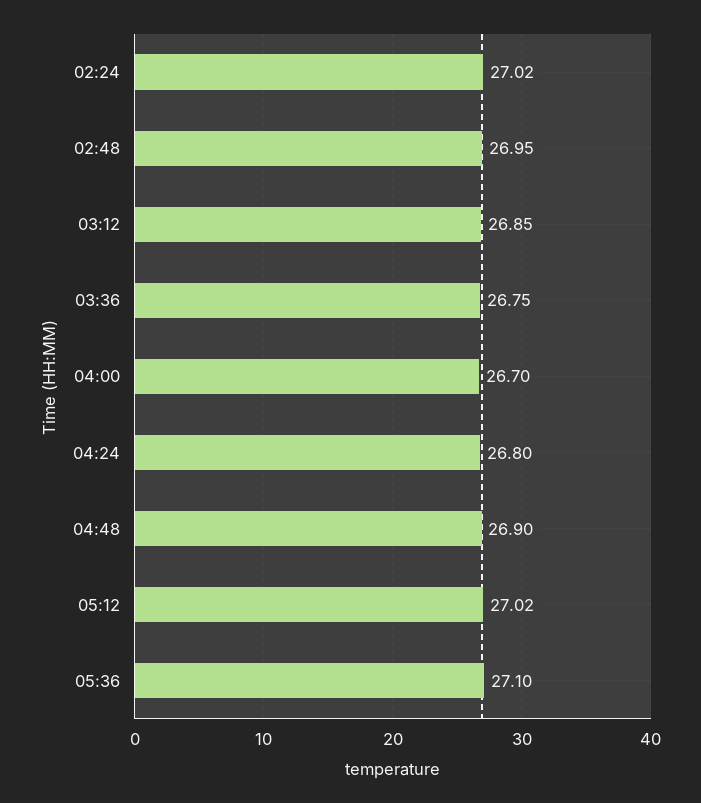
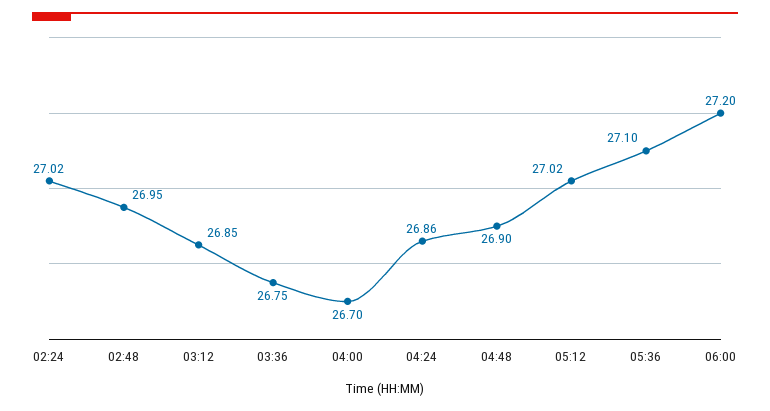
04:24: 26.8 -> 26.86
06:00: none -> 27.2

